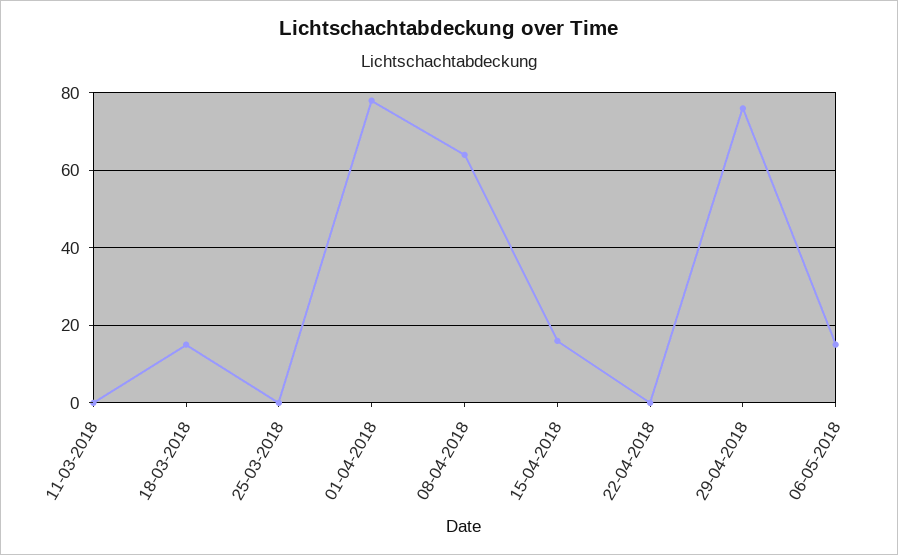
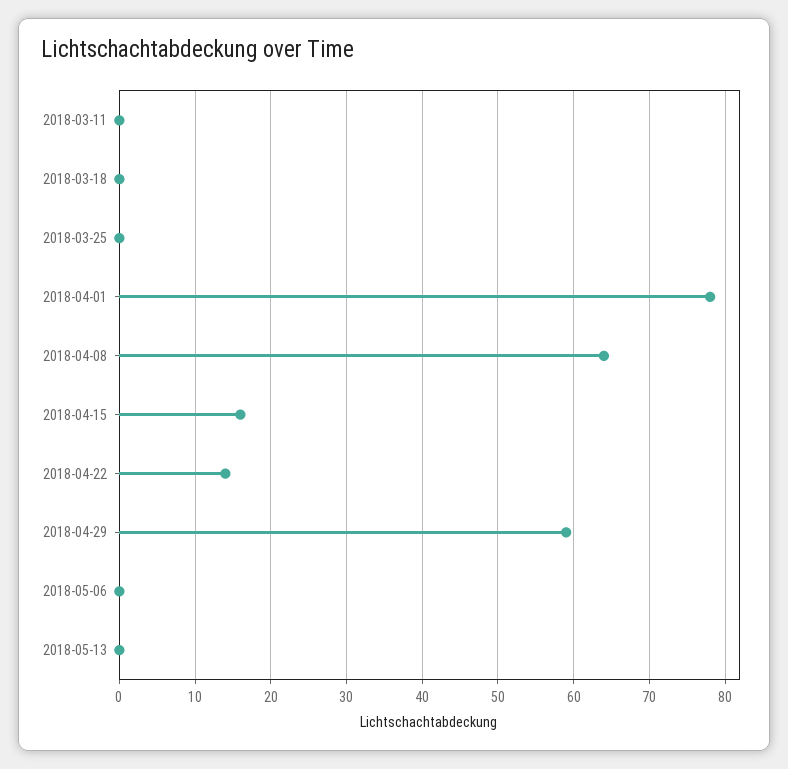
18-03-2018: 15 -> 0
22-04-2018: 0 -> 14
29-04-2018: 75 -> 59
06-05-2018: 15 -> 0
2018-05-13: none -> 0

